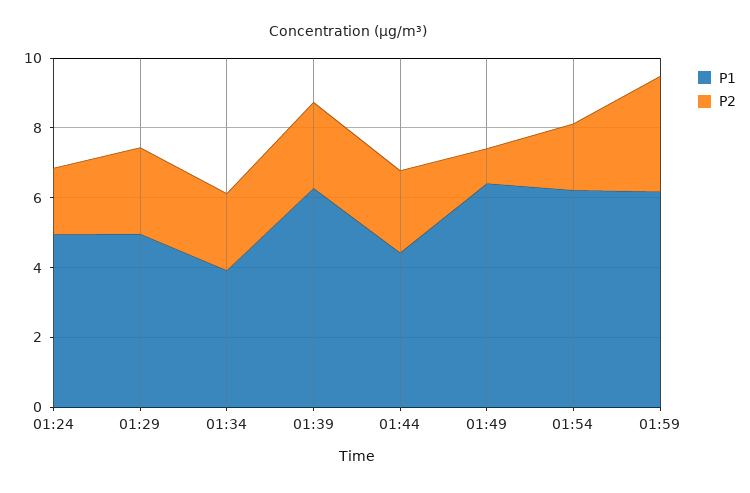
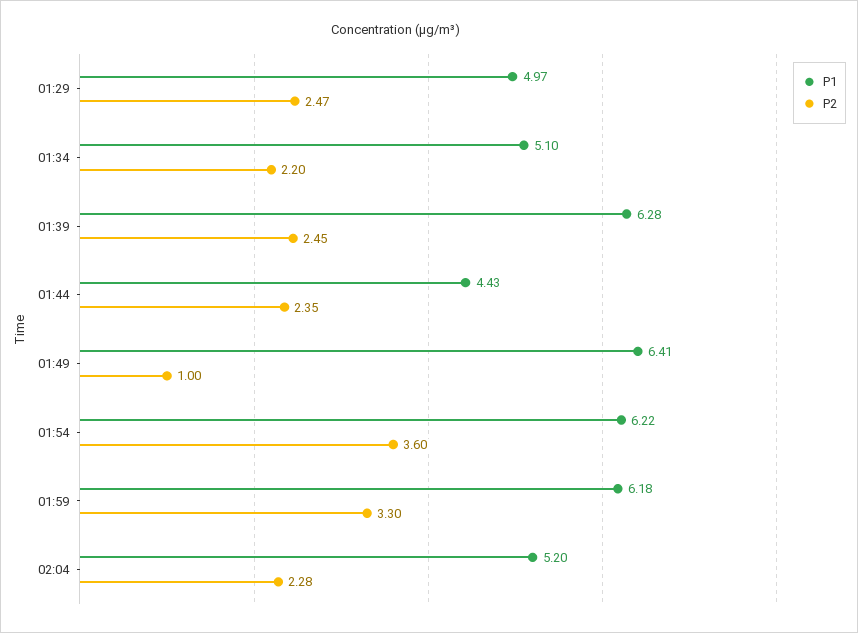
P1, 01:24: 5 -> none
P2, 01:24: 2 -> none
P1, 01:34: 4 -> 5.1
P2, 01:54: 2 -> 3.6
P1, 02:04: none -> 5.2
P2, 02:04: none -> 2.28

